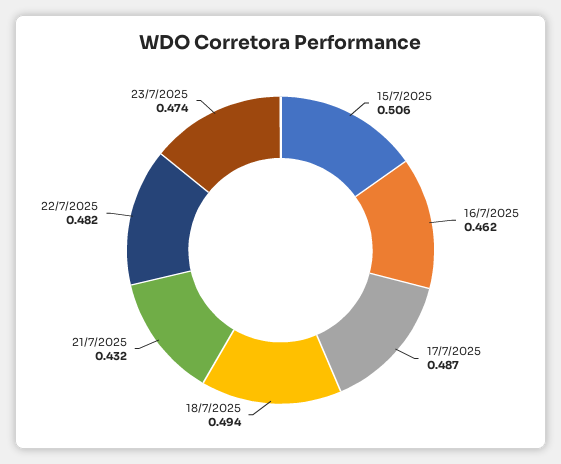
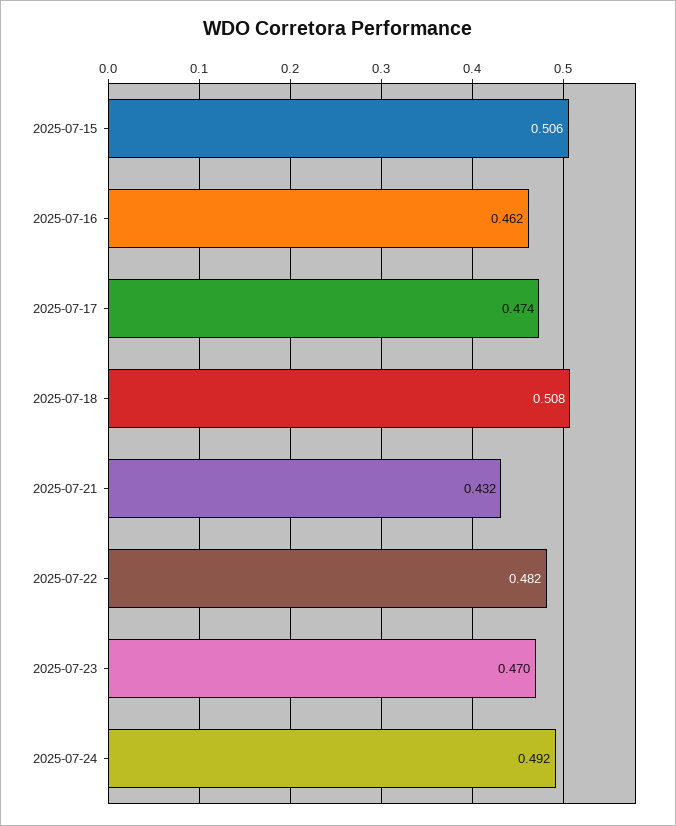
17/7/2025: 0.487 -> 0.474
18/7/2025: 0.494 -> 0.508
23/7/2025: 0.474 -> 0.47
2025-07-24: none -> 0.492

